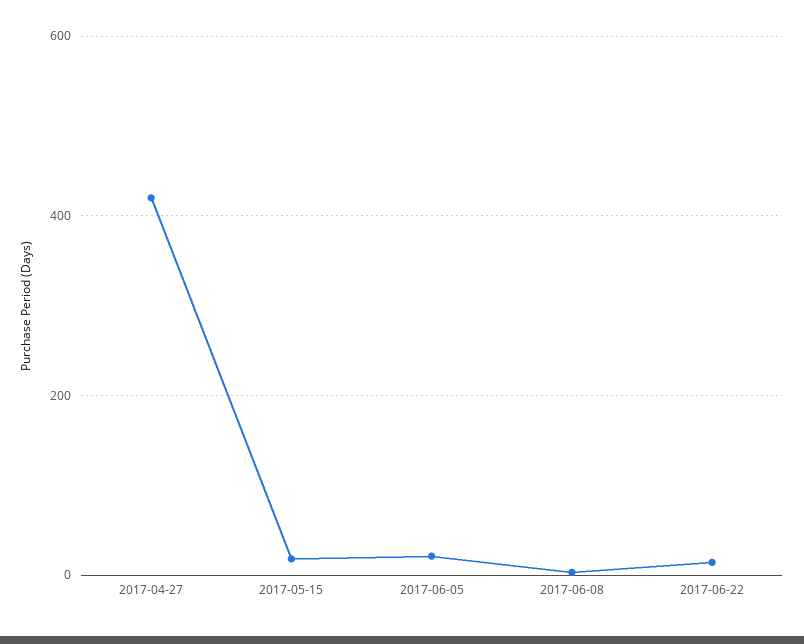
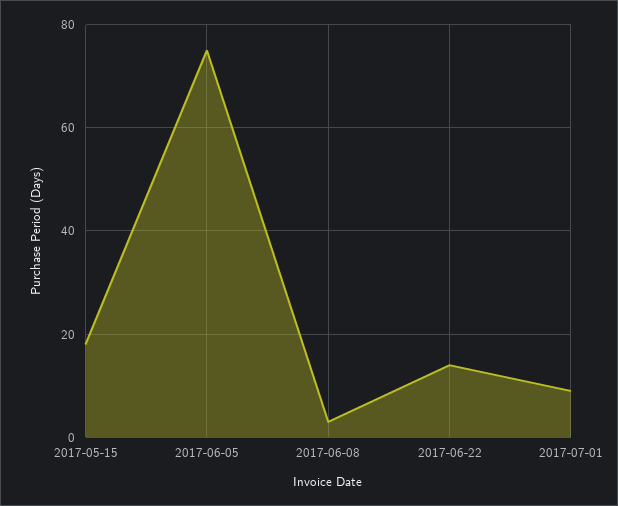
2017-04-27: 420 -> none
2017-06-05: 20 -> 75
2017-07-01: none -> 10

